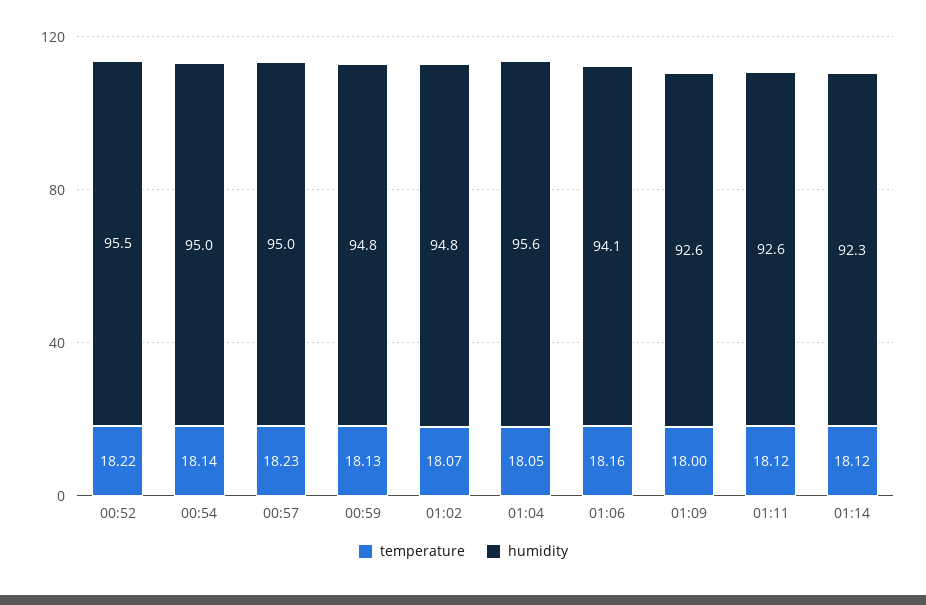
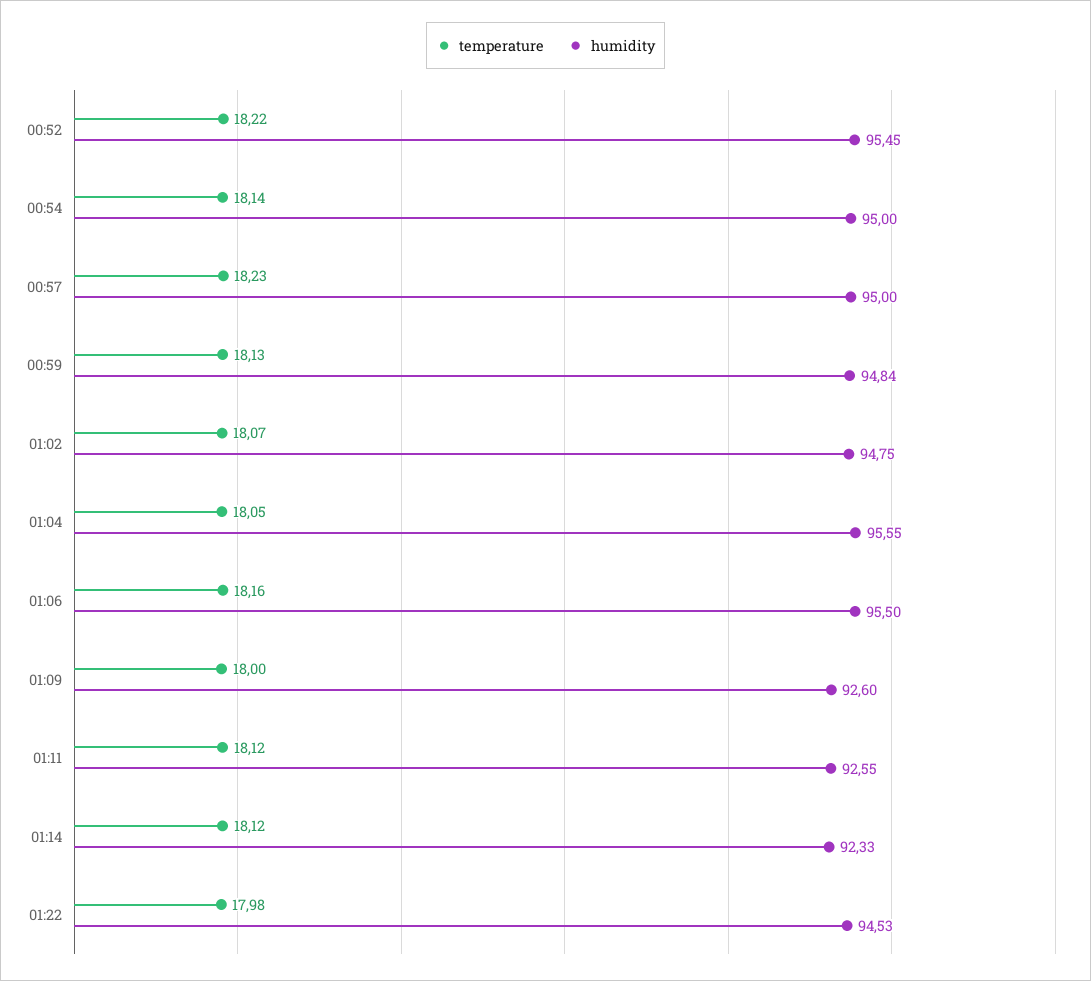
humidity, 01:06: 94.1 -> 95.5
temperature, 01:22: none -> 17.98
humidity, 01:22: none -> 94.53

